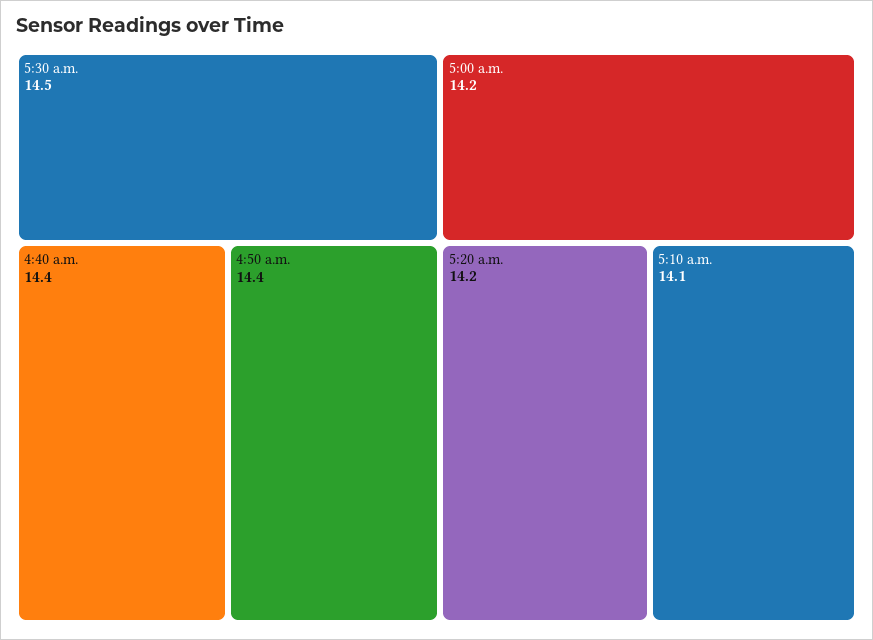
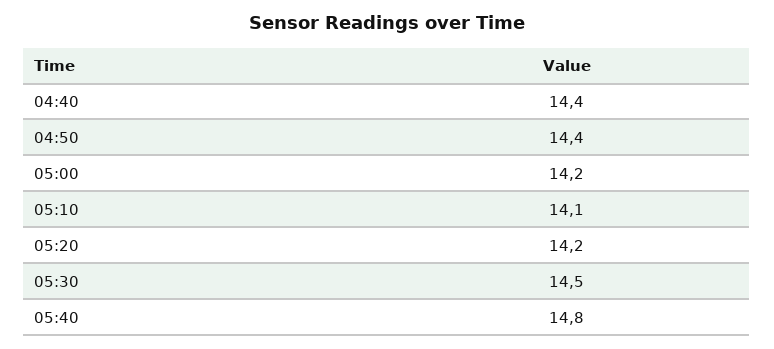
05:40: none -> 14.8

